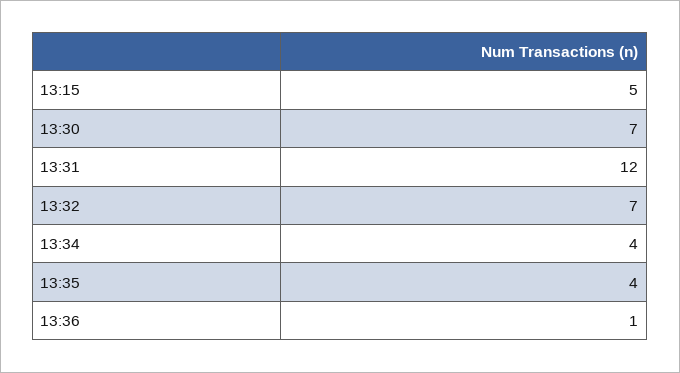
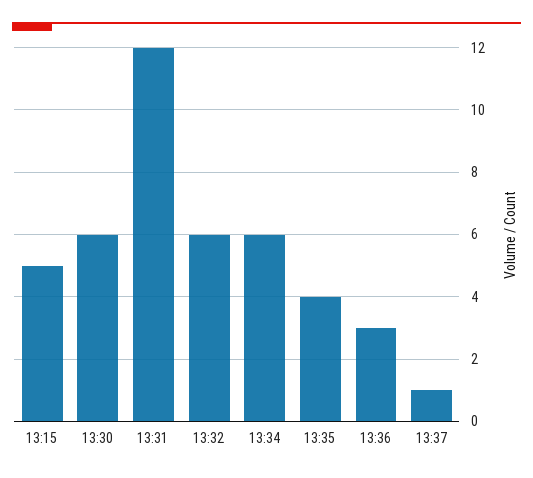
13:30: 7 -> 6
13:32: 7 -> 6
13:34: 4 -> 6
13:36: 1 -> 3
13:37: none -> 1

